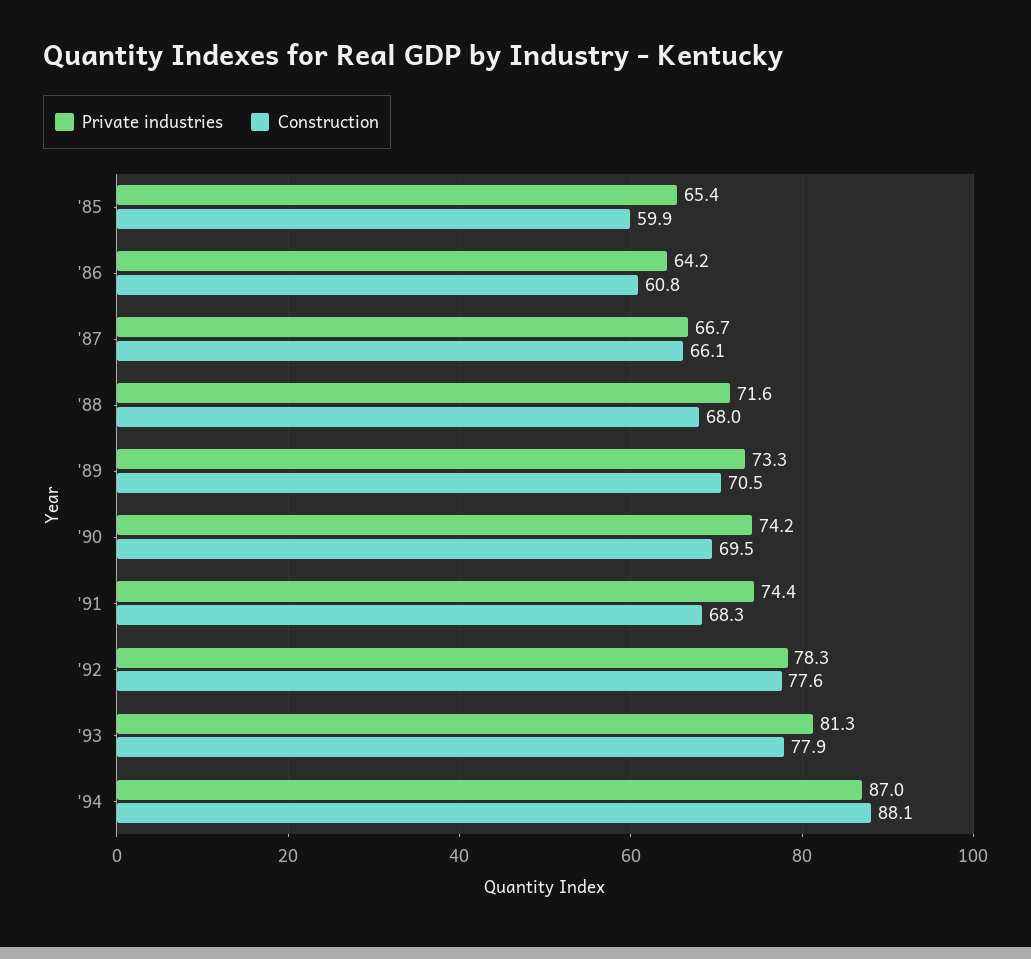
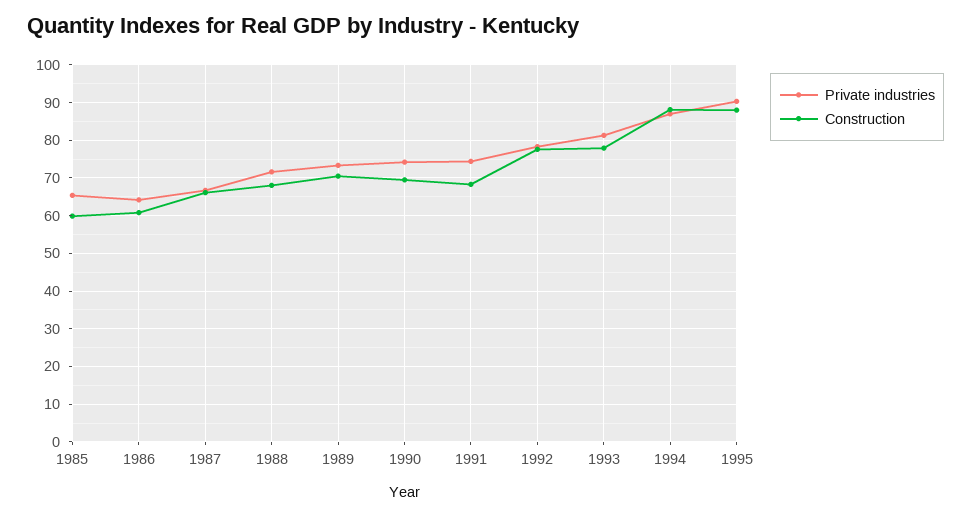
Private industries, 1995: none -> 90
Construction, 1995: none -> 88

